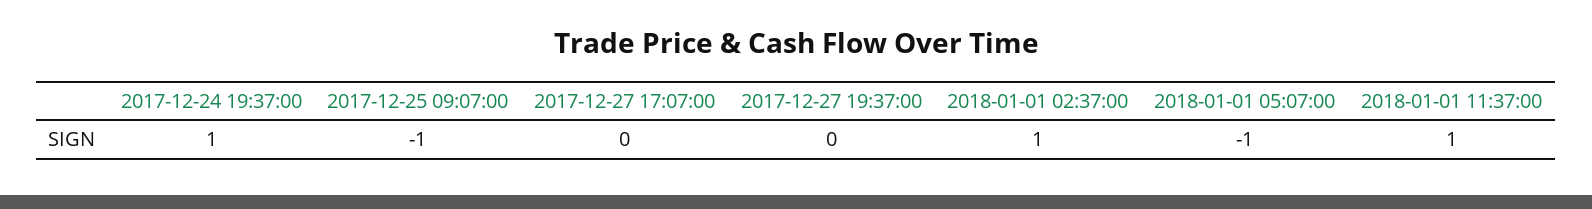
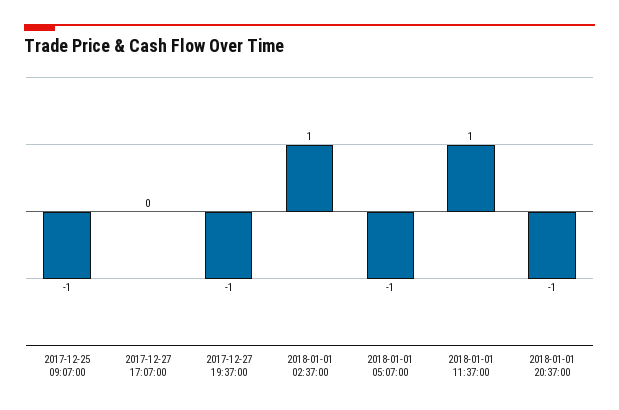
2017-12-24 19:37:00: 1 -> none
2017-12-27 19:37:00: 0 -> -1
2018-01-01 20:37:00: none -> -1

